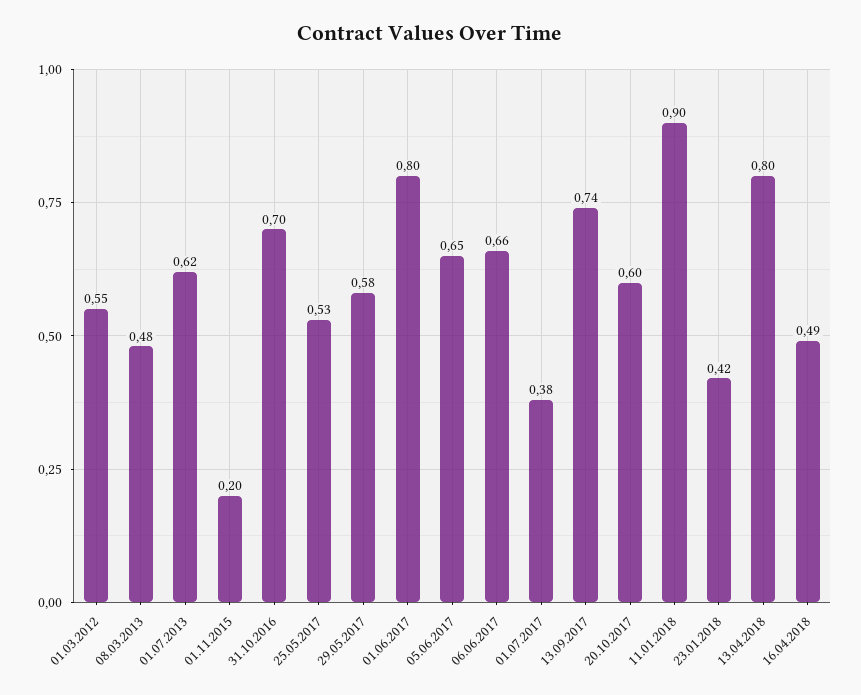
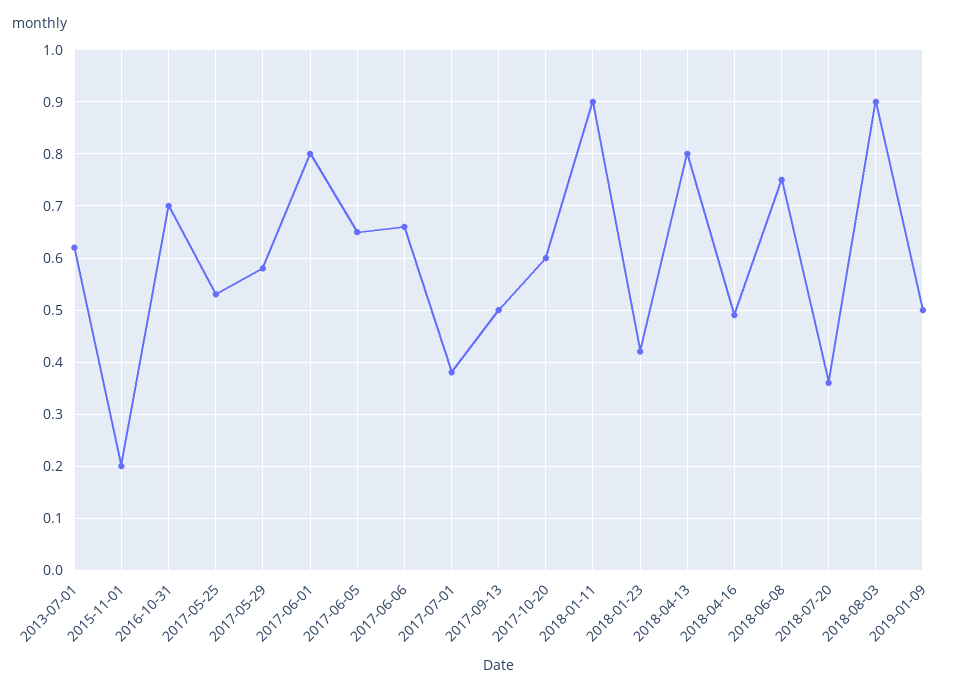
01.03.2012: 0.55 -> none
08.03.2013: 0.48 -> none
13.09.2017: 0.74 -> 0.5
2018-06-08: none -> 0.75
2018-07-20: none -> 0.35
2018-08-03: none -> 0.9
2019-01-09: none -> 0.5

